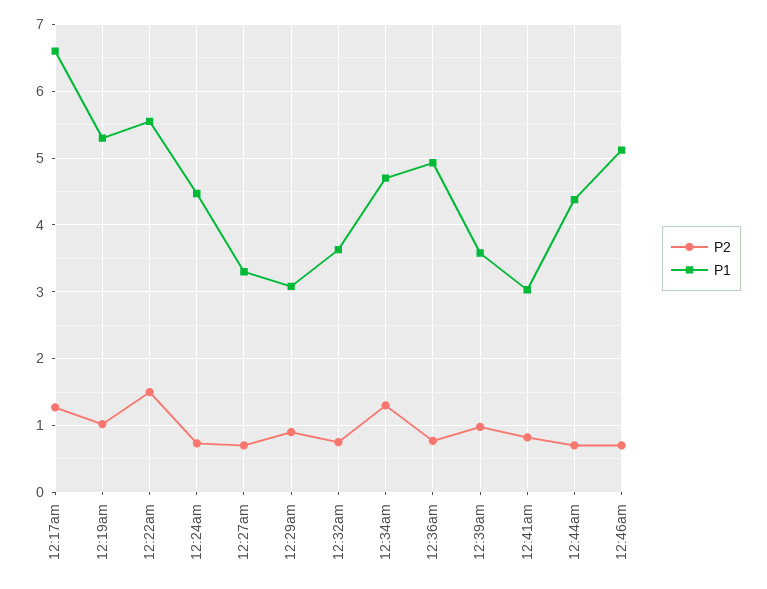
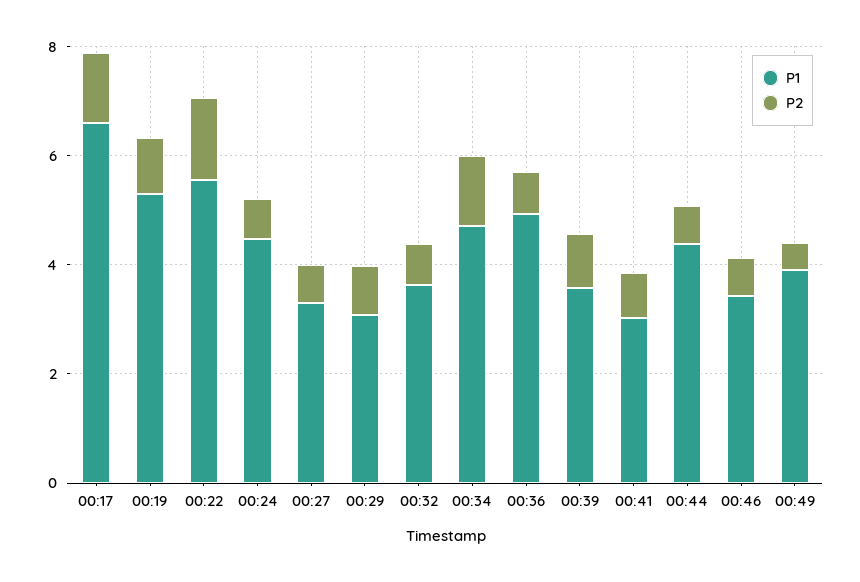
P1, 12:46am: 5.1 -> 3.5
P1, 00:49: none -> 4
P2, 00:49: none -> 0.5

